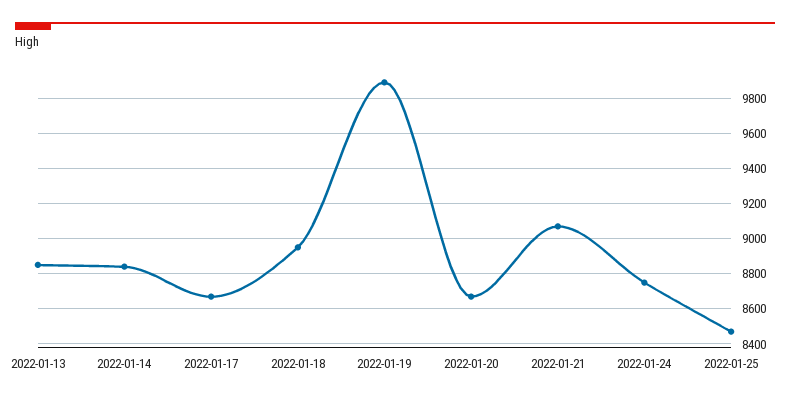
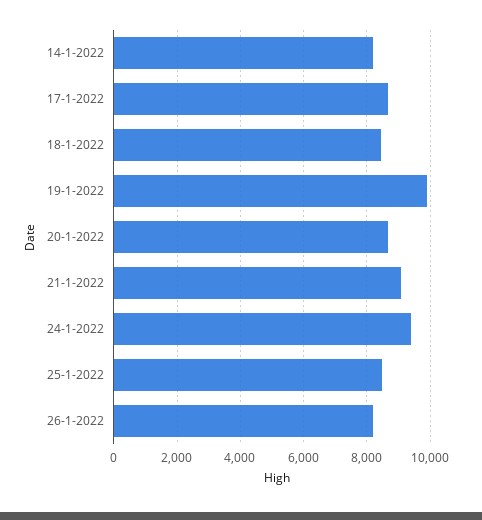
2022-01-13: 8850 -> none
2022-01-14: 8850 -> 8200
2022-01-18: 8950 -> 8400
2022-01-24: 8750 -> 9400
26-1-2022: none -> 8200

